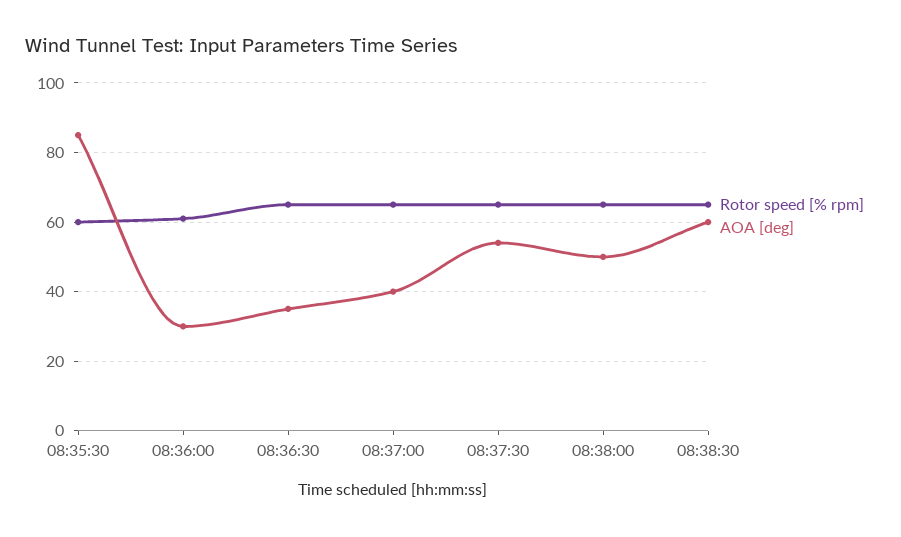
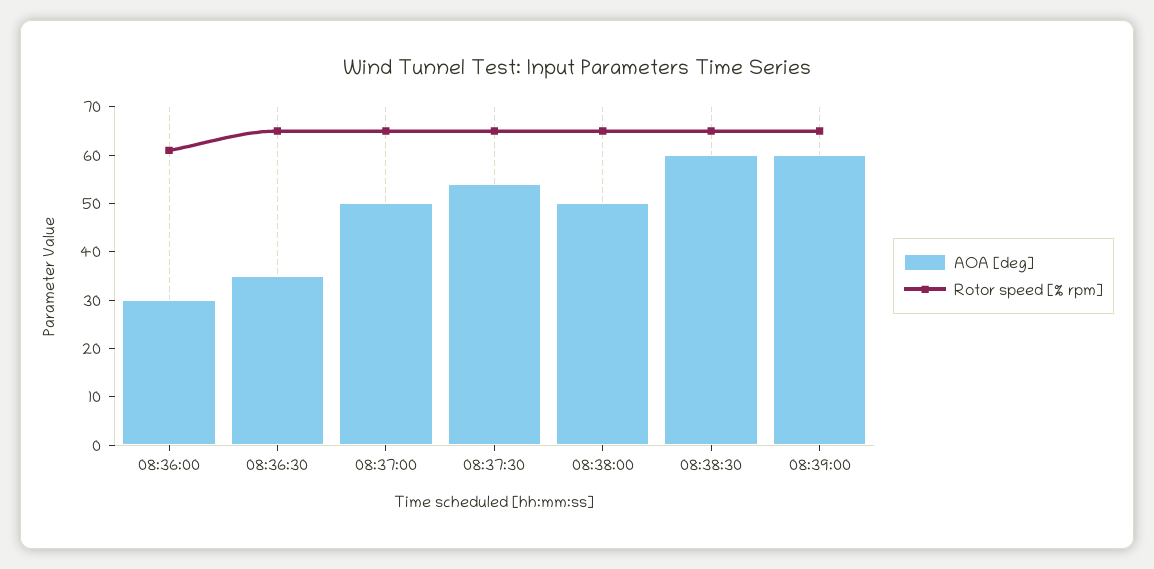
Rotor speed [% rpm], 08:35:30: 60 -> none
AOA [deg], 08:35:30: 85 -> none
AOA [deg], 08:37:00: 40 -> 50
AOA [deg], 08:39:00: none -> 60
Rotor speed [% rpm], 08:39:00: none -> 65

